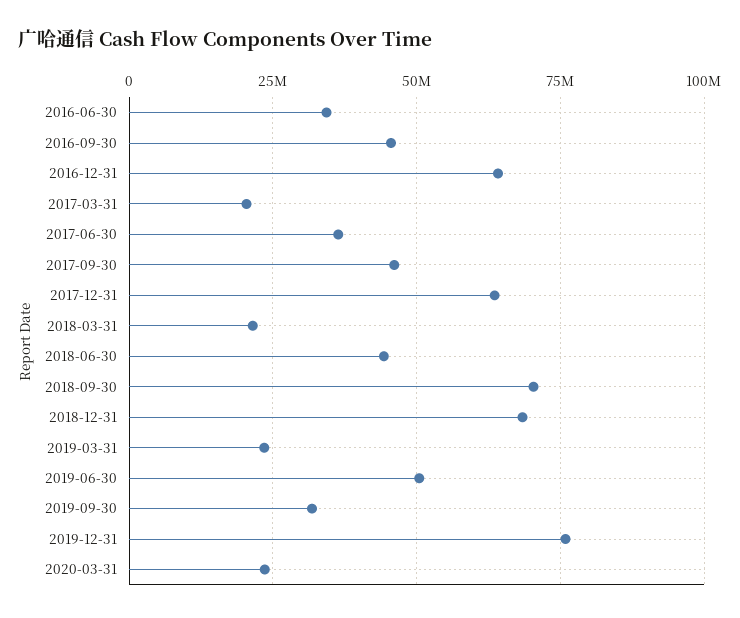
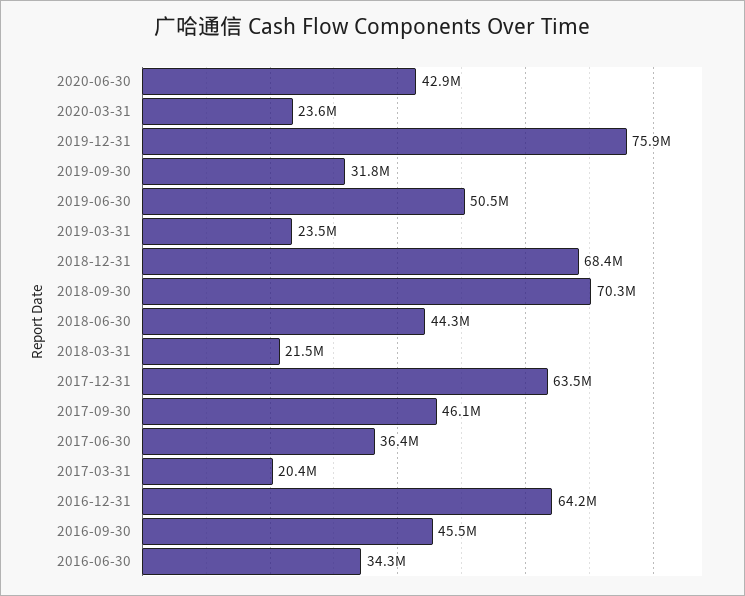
2020-06-30: none -> 42900000

